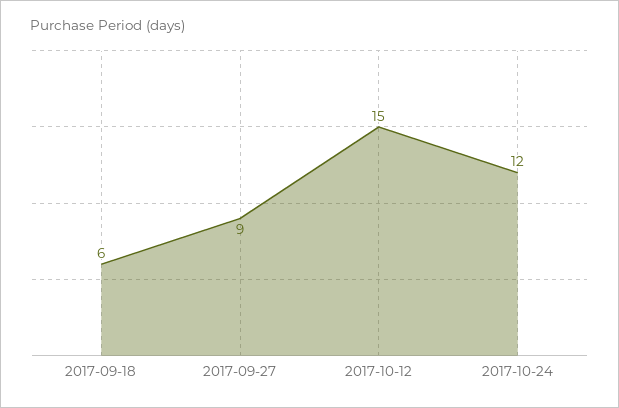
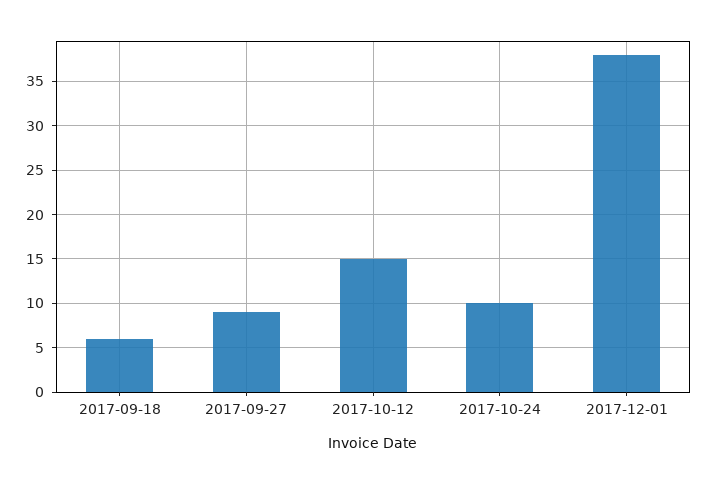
2017-10-24: 12 -> 10
2017-12-01: none -> 38

